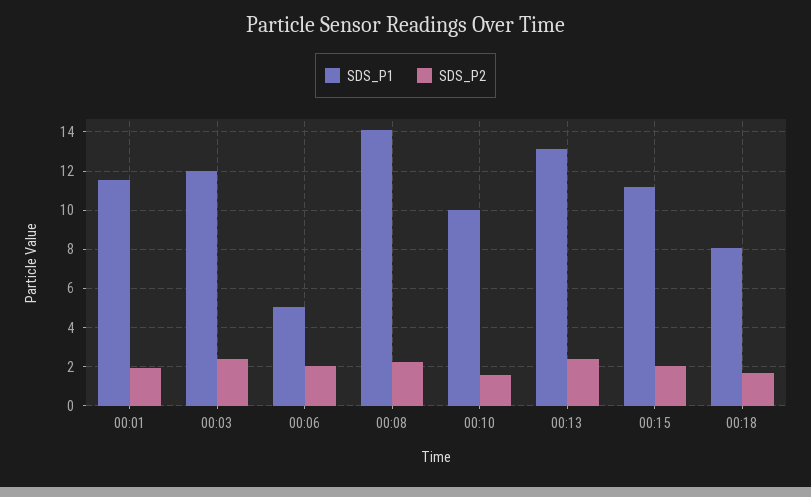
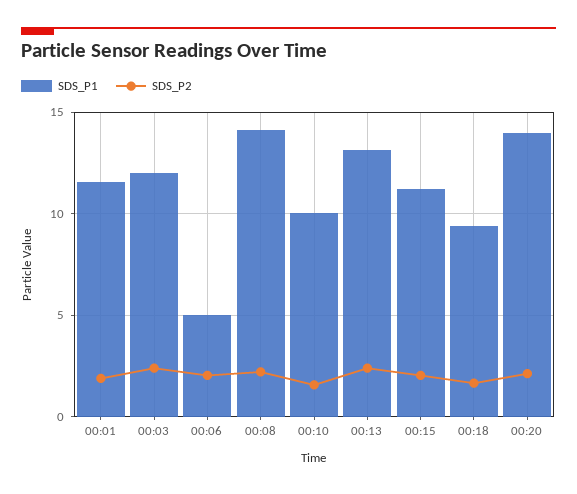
SDS_P1, 00:18: 8 -> 9.5
SDS_P1, 00:20: none -> 14
SDS_P2, 00:20: none -> 2

